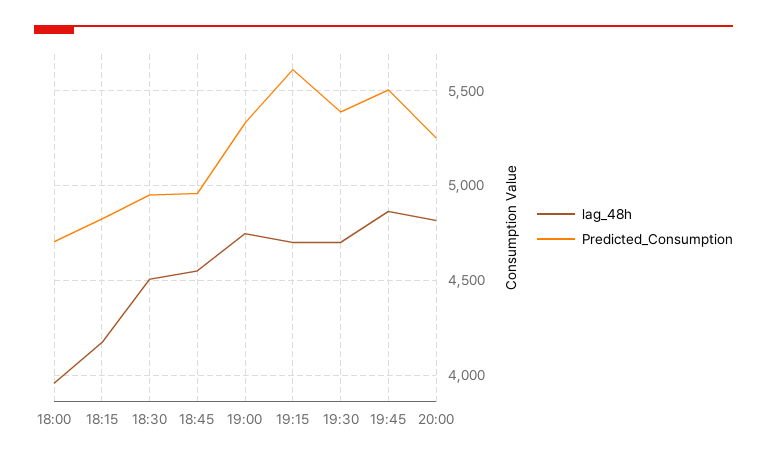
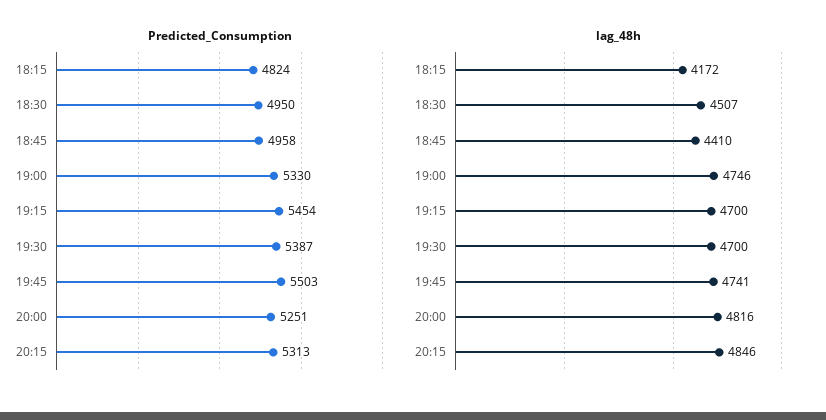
lag_48h, 18:00: 3950 -> none
Predicted_Consumption, 18:00: 4700 -> none
lag_48h, 18:45: 4550 -> 4410
Predicted_Consumption, 19:15: 5600 -> 5454
lag_48h, 19:45: 4850 -> 4741
Predicted_Consumption, 20:15: none -> 5313
lag_48h, 20:15: none -> 4846

